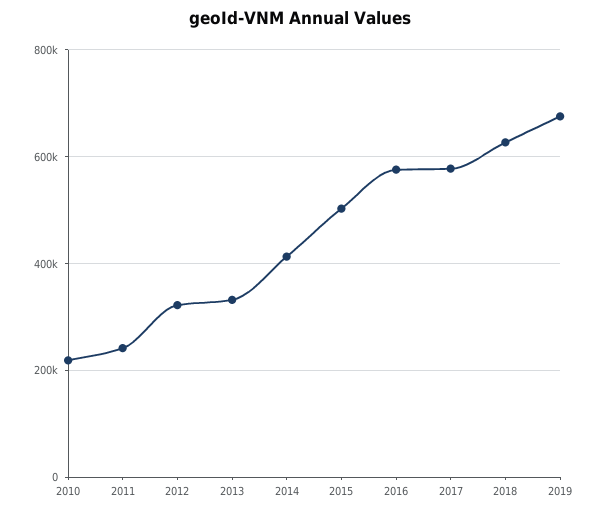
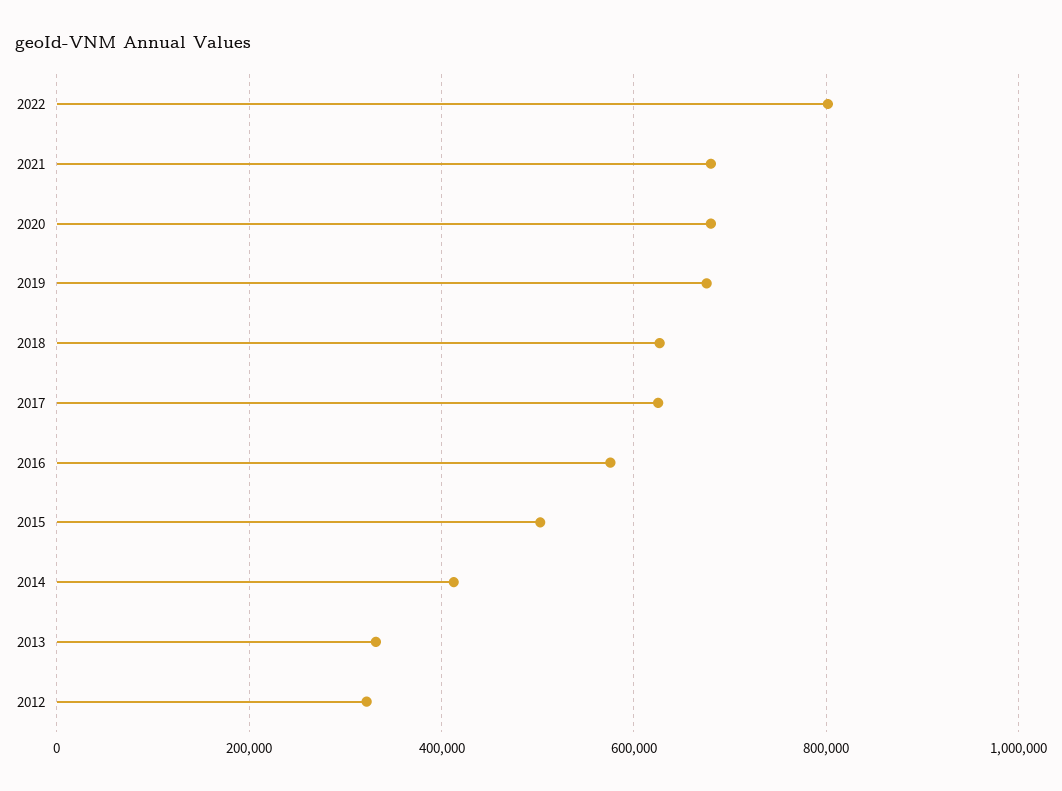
2010: 220000 -> none
2011: 240000 -> none
2017: 580000 -> 620000
2022: none -> 800000
2021: none -> 680000
2020: none -> 680000

